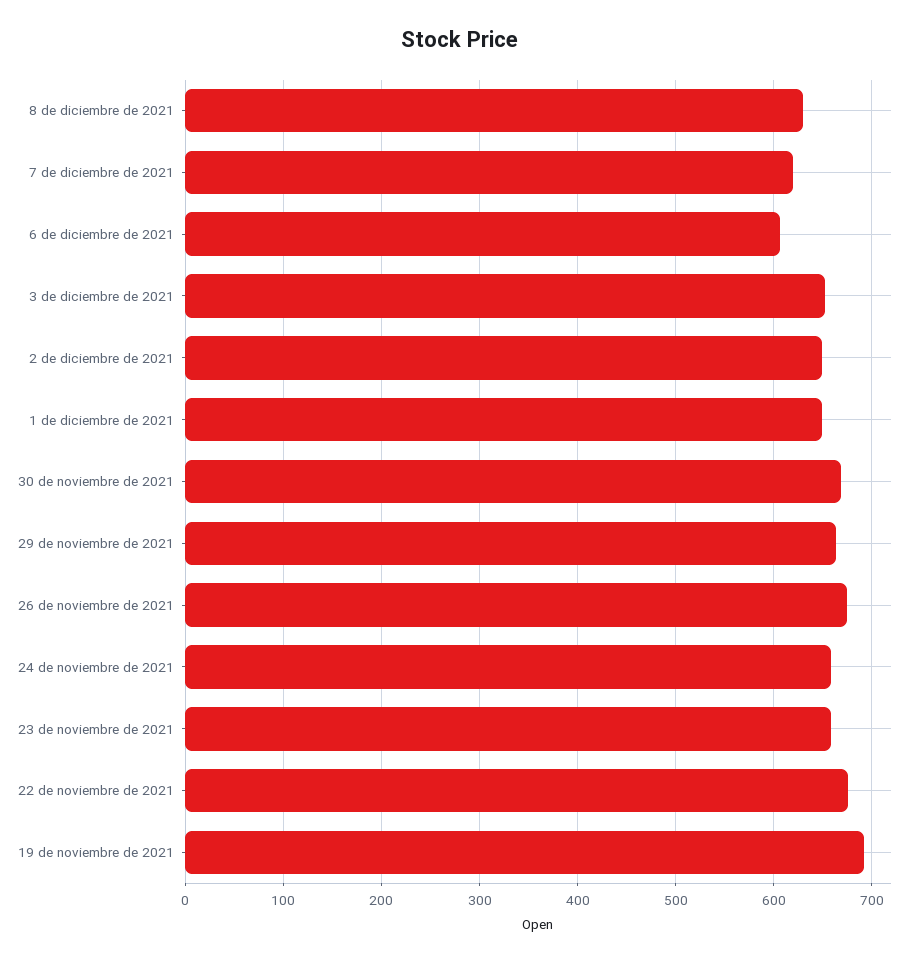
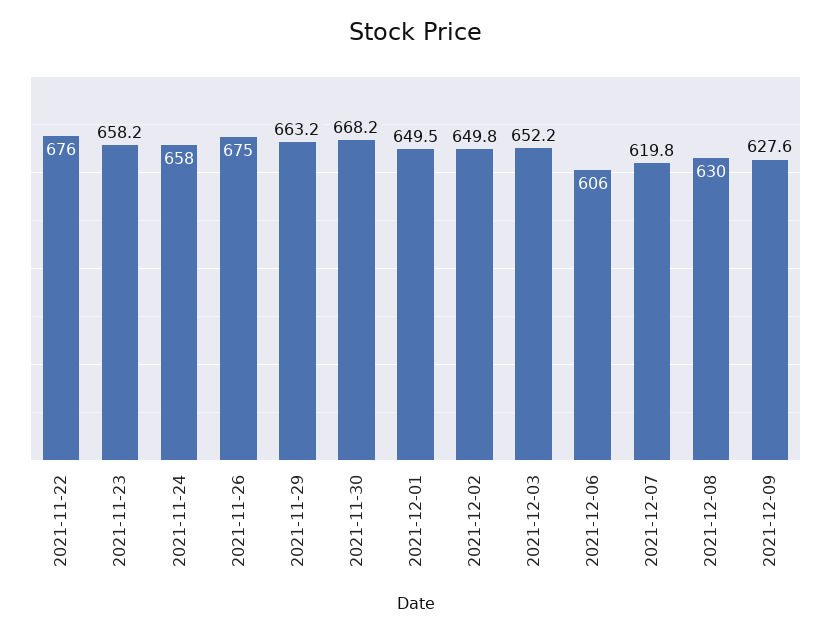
19 de noviembre de 2021: 690 -> none
2021-12-09: none -> 627.6

